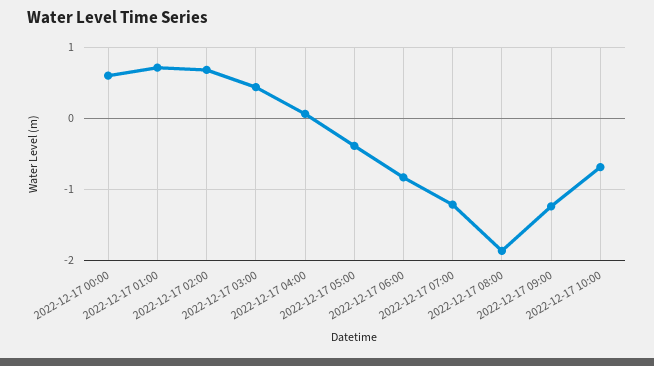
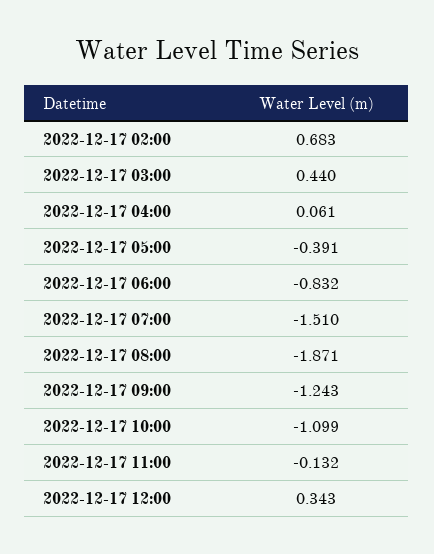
2022-12-17 00:00: 0.6 -> none
2022-12-17 01:00: 0.7 -> none
2022-12-17 07:00: -1.2 -> -1.51
2022-12-17 10:00: -0.7 -> -1.099
2022-12-17 11:00: none -> -0.132
2022-12-17 12:00: none -> 0.343

